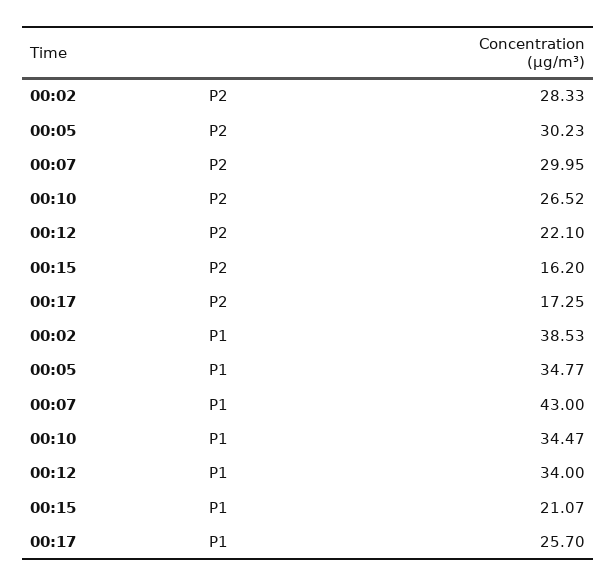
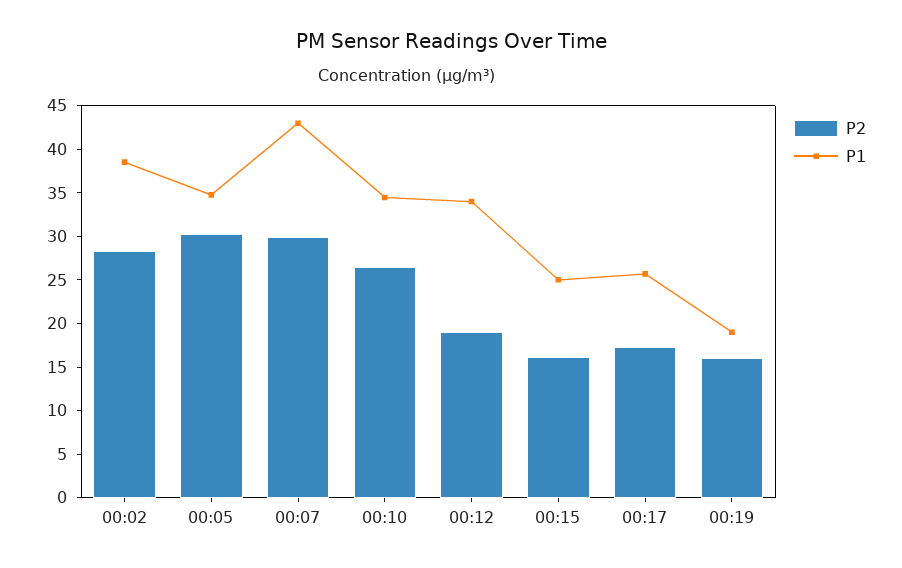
P2, 00:12: 22.1 -> 19
P1, 00:15: 21.07 -> 25
P2, 00:19: none -> 16
P1, 00:19: none -> 19

